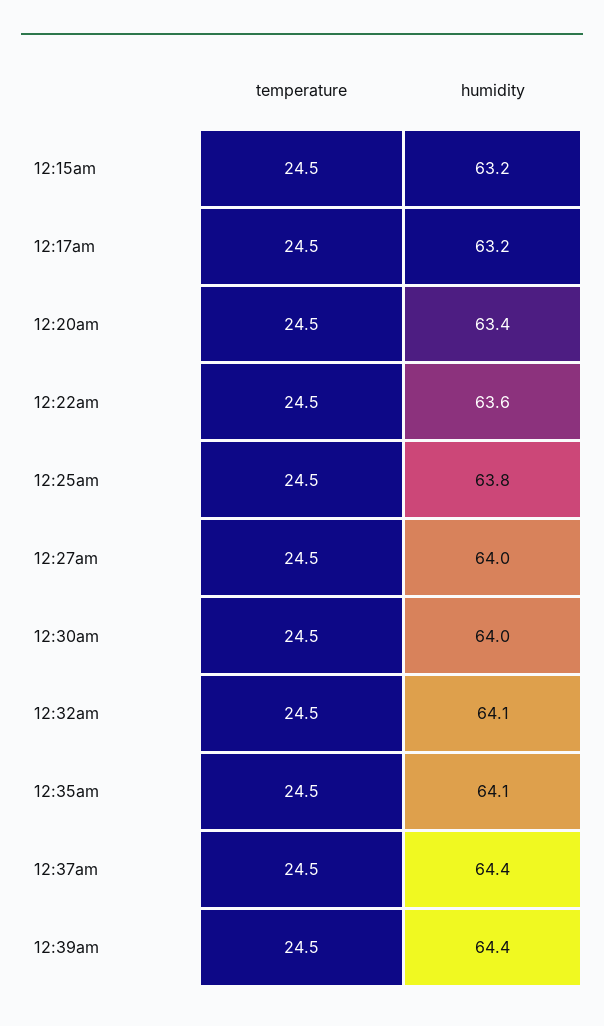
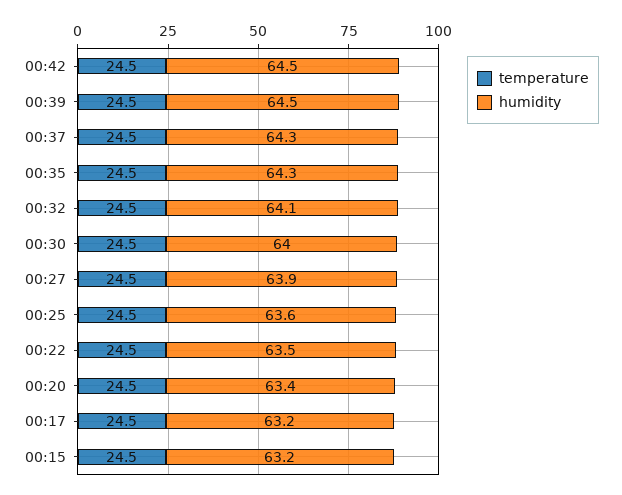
humidity, 12:22am: 63.6 -> 63.5
humidity, 12:25am: 63.8 -> 63.6
humidity, 12:27am: 64 -> 63.9
humidity, 12:35am: 64.1 -> 64.3
humidity, 12:37am: 64.4 -> 64.3
humidity, 12:39am: 64.4 -> 64.5
temperature, 00:42: none -> 24.5
humidity, 00:42: none -> 64.5

